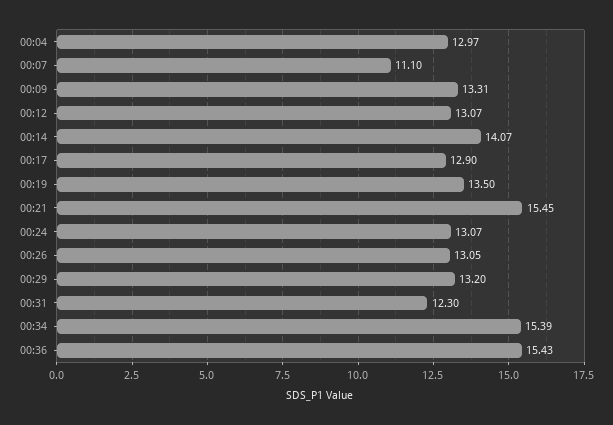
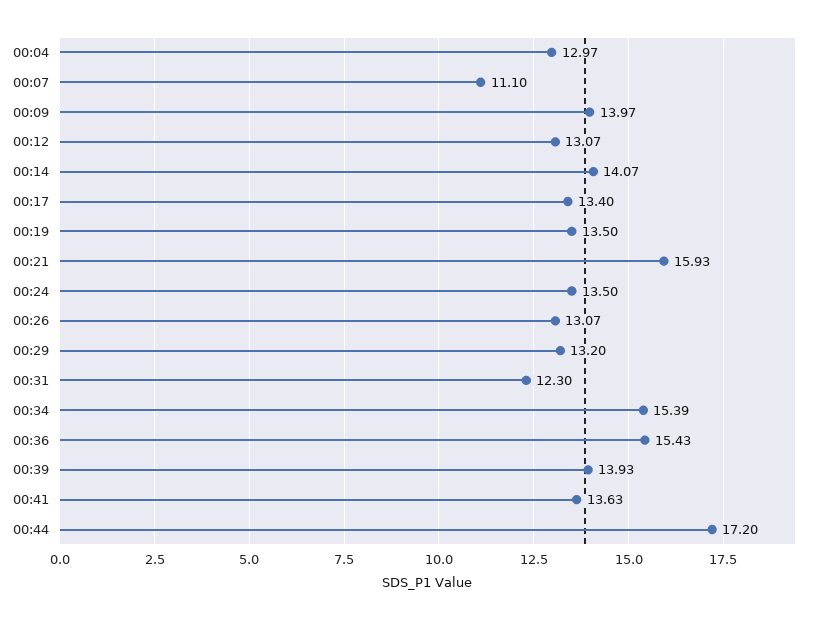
00:09: 13.31 -> 13.97
00:17: 12.9 -> 13.4
00:21: 15.45 -> 15.93
00:24: 13.07 -> 13.5
00:26: 13.05 -> 13.07
00:39: none -> 13.93
00:41: none -> 13.63
00:44: none -> 17.2

